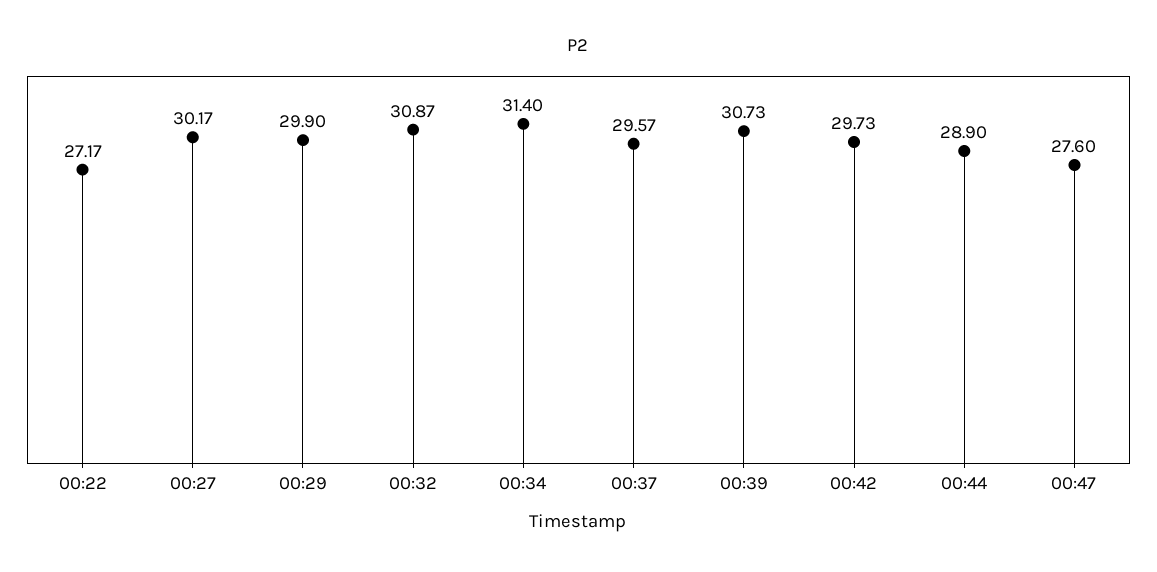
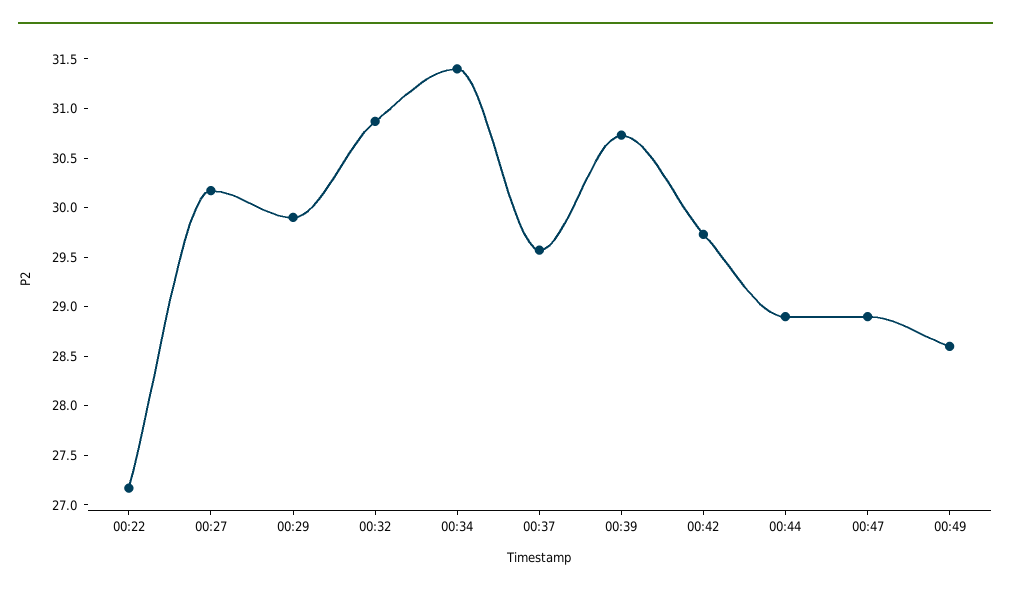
00:47: 27.6 -> 28.9
00:49: none -> 28.6

